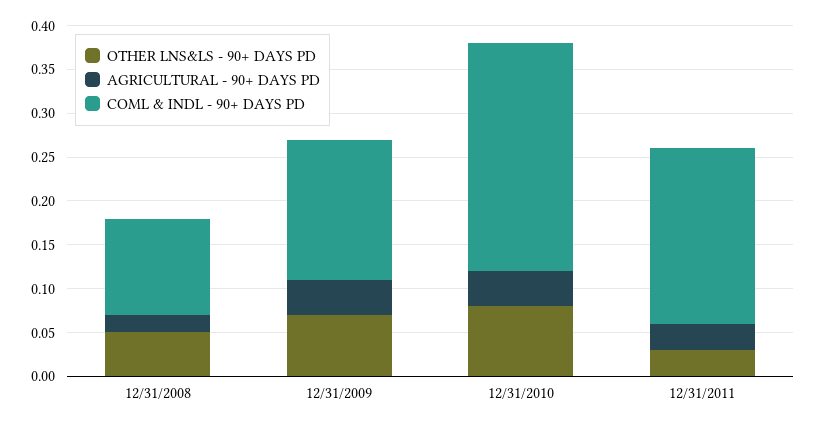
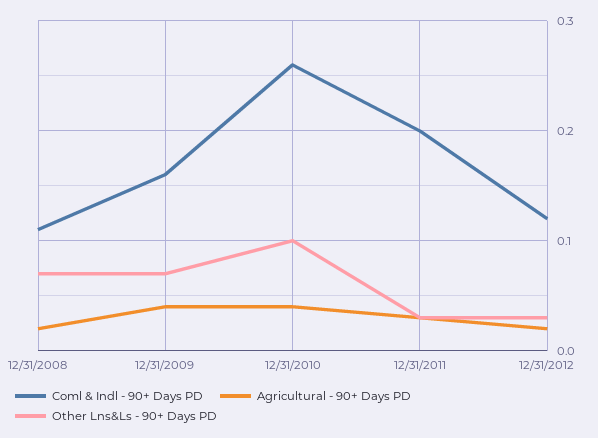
OTHER LNS&LS - 90+ DAYS PD, 12/31/2008: 0.05 -> 0.07
OTHER LNS&LS - 90+ DAYS PD, 12/31/2010: 0.08 -> 0.1
COML & INDL - 90+ DAYS PD, 12/31/2012: none -> 0.12
AGRICULTURAL - 90+ DAYS PD, 12/31/2012: none -> 0.02
OTHER LNS&LS - 90+ DAYS PD, 12/31/2012: none -> 0.03

